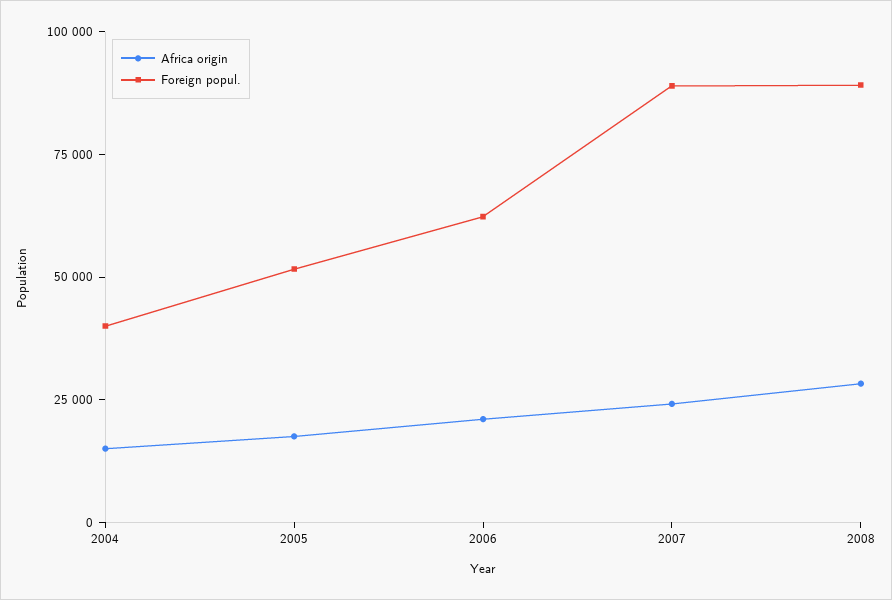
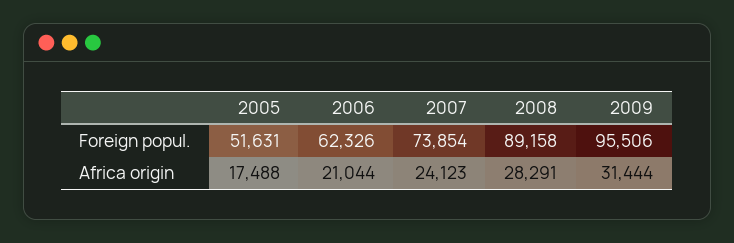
Africa origin, 2004: 15000 -> none
Foreign popul., 2004: 40000 -> none
Foreign popul., 2007: 90000 -> 73854
Foreign popul., 2009: none -> 95506
Africa origin, 2009: none -> 31444

